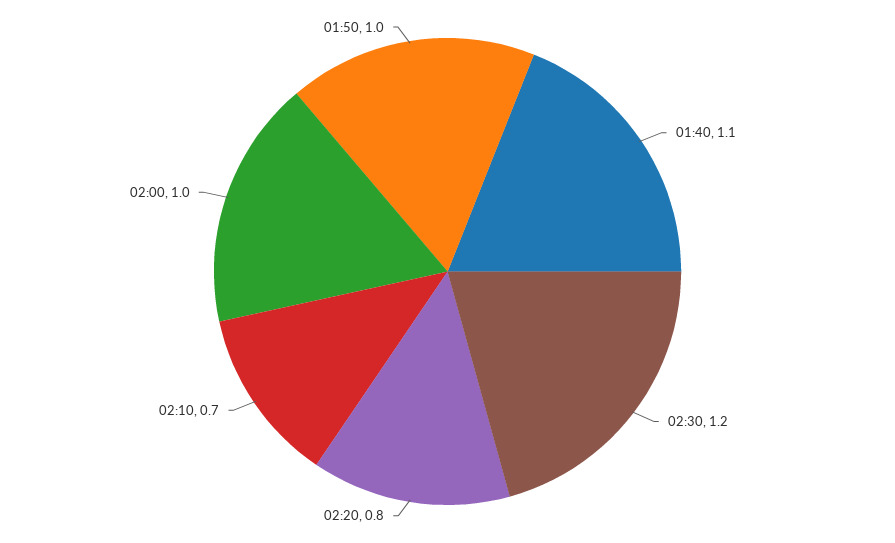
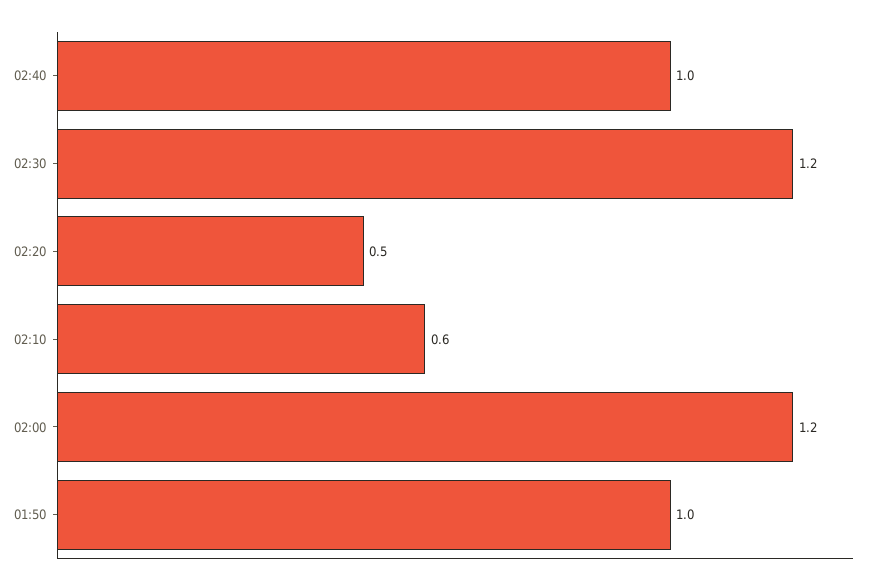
01:40: 1.1 -> none
02:20: 0.8 -> 0.5
02:10: 0.7 -> 0.6
02:00: 1 -> 1.2
02:40: none -> 1

